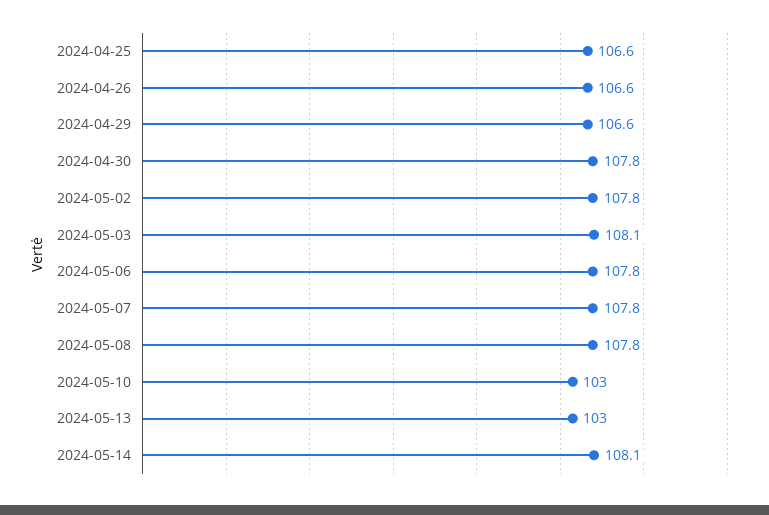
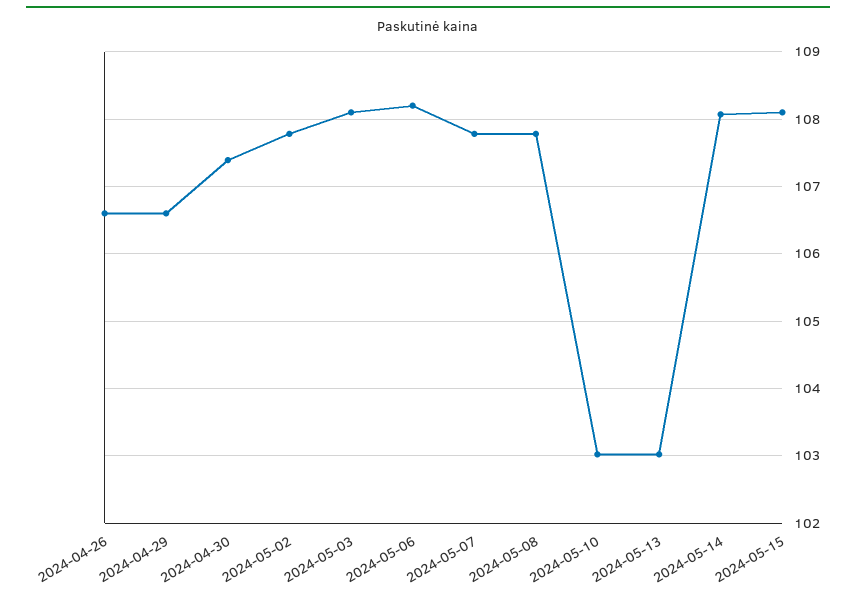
2024-04-25: 106.6 -> none
2024-04-30: 107.8 -> 107.4
2024-05-06: 107.8 -> 108.2
2024-05-15: none -> 108.1

